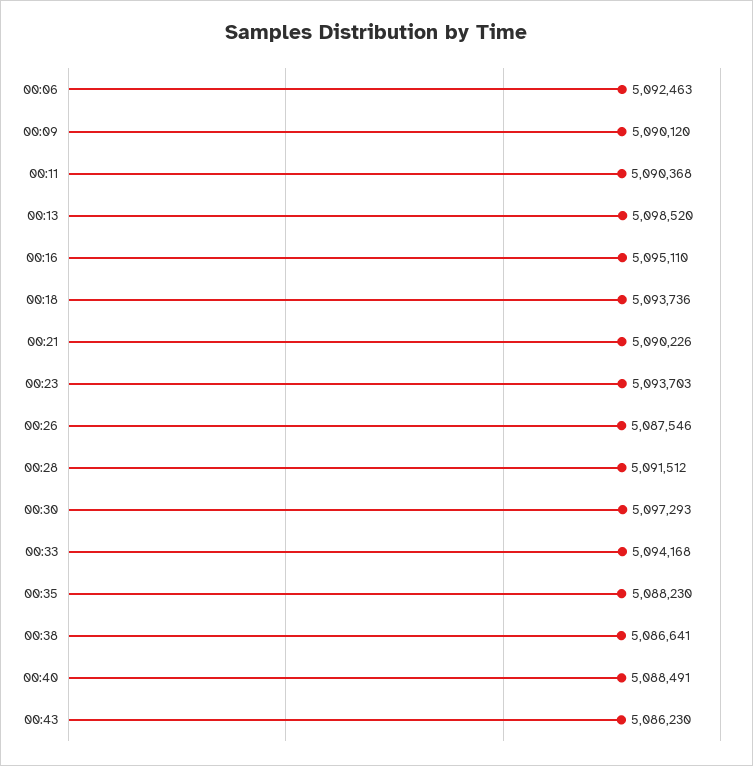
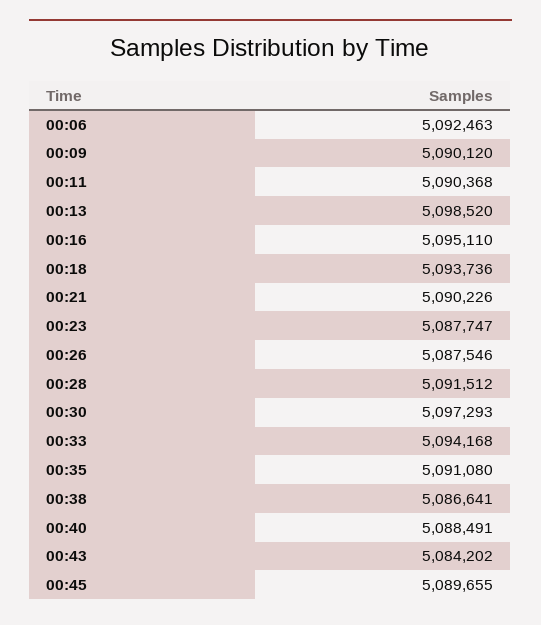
00:23: 5093703 -> 5087747
00:35: 5088230 -> 5091080
00:43: 5086230 -> 5084202
00:45: none -> 5089655

